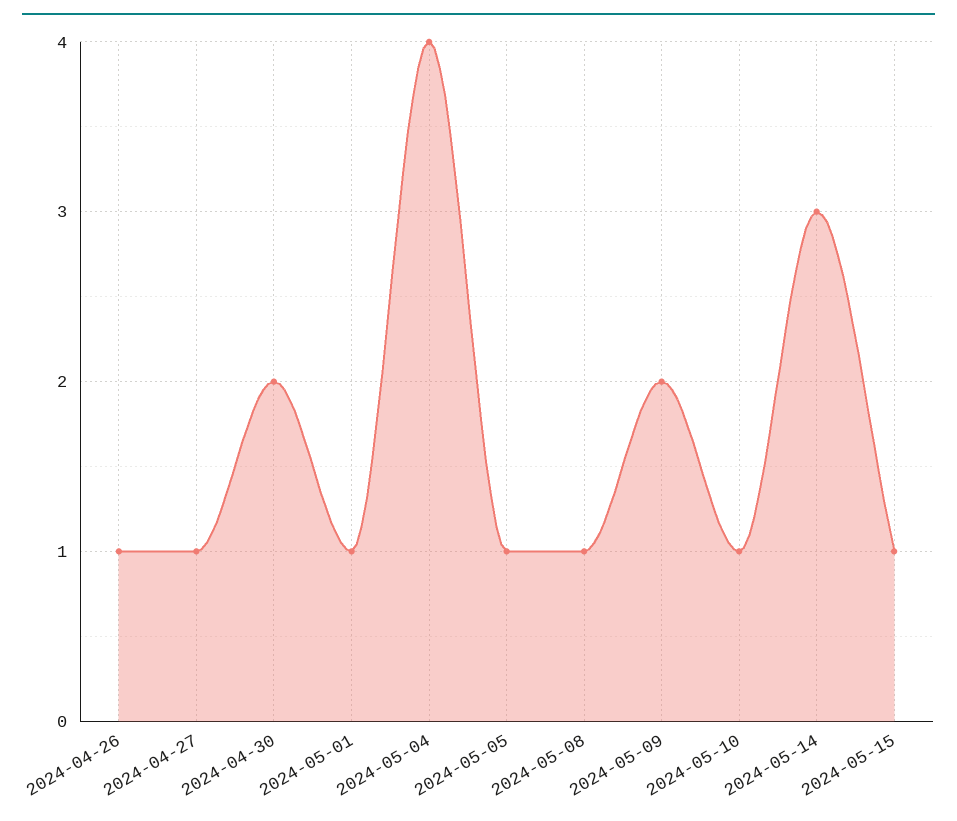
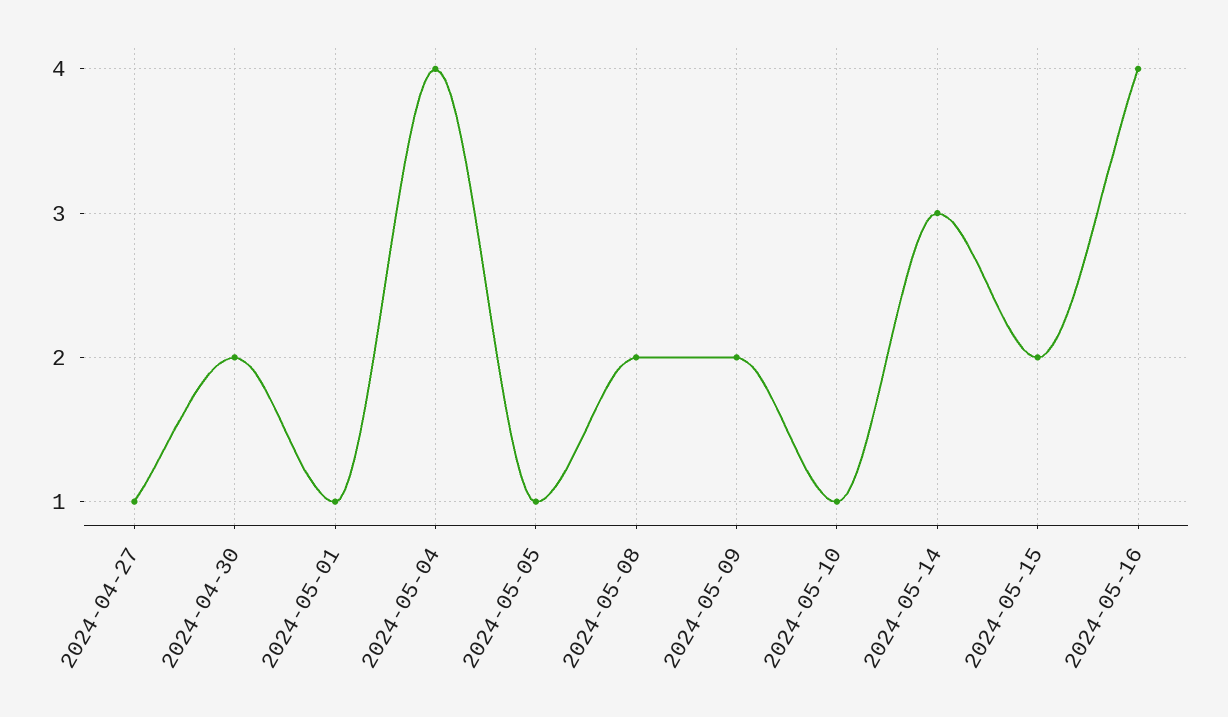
2024-04-26: 1 -> none
2024-05-08: 1 -> 2
2024-05-15: 1 -> 2
2024-05-16: none -> 4

